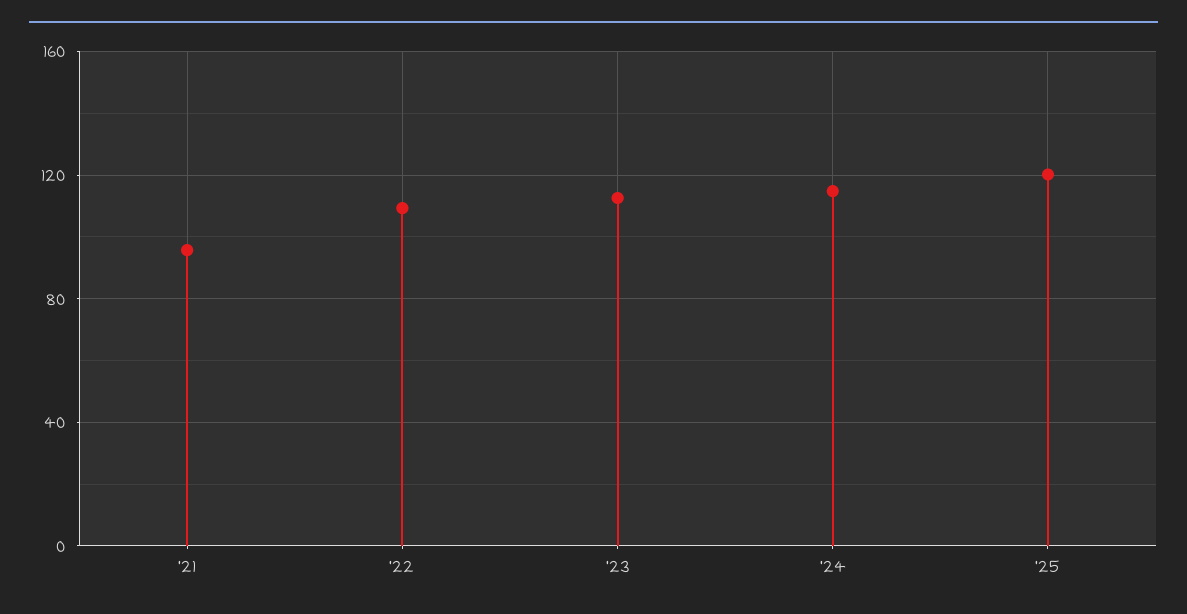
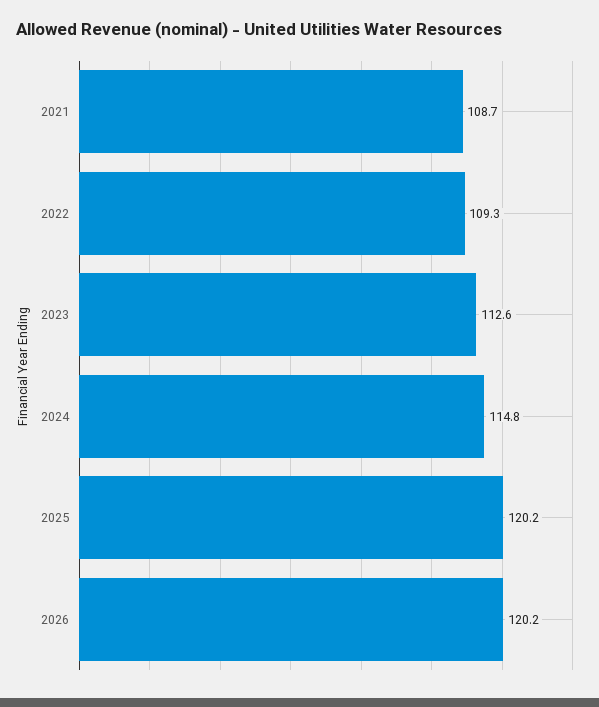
'21: 95 -> 108.7
2026: none -> 120.2

